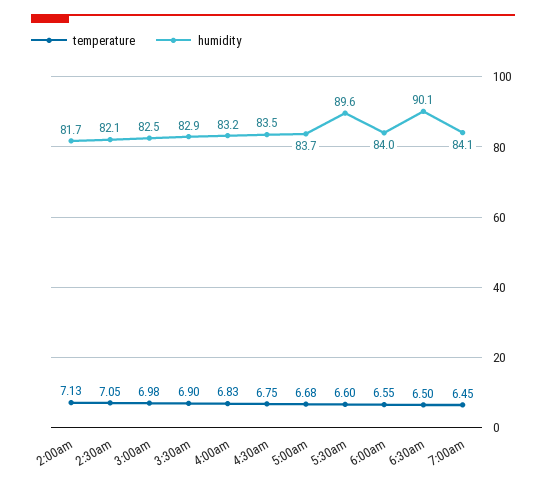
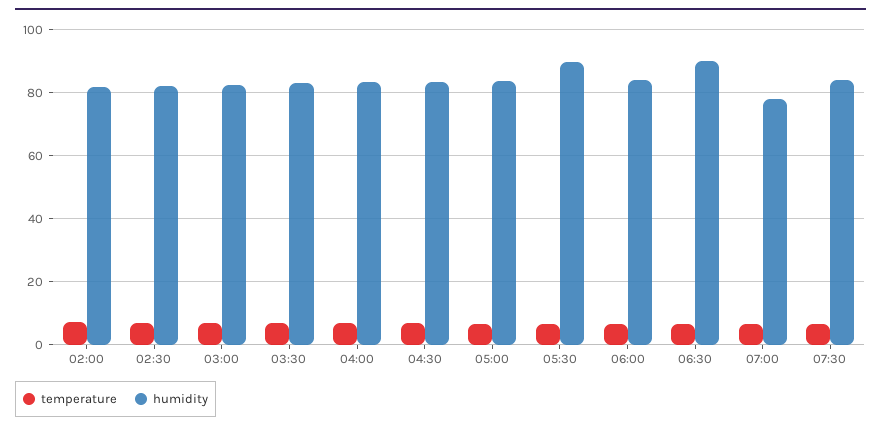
humidity, 7:00am: 84.1 -> 78
temperature, 07:30: none -> 6
humidity, 07:30: none -> 84

